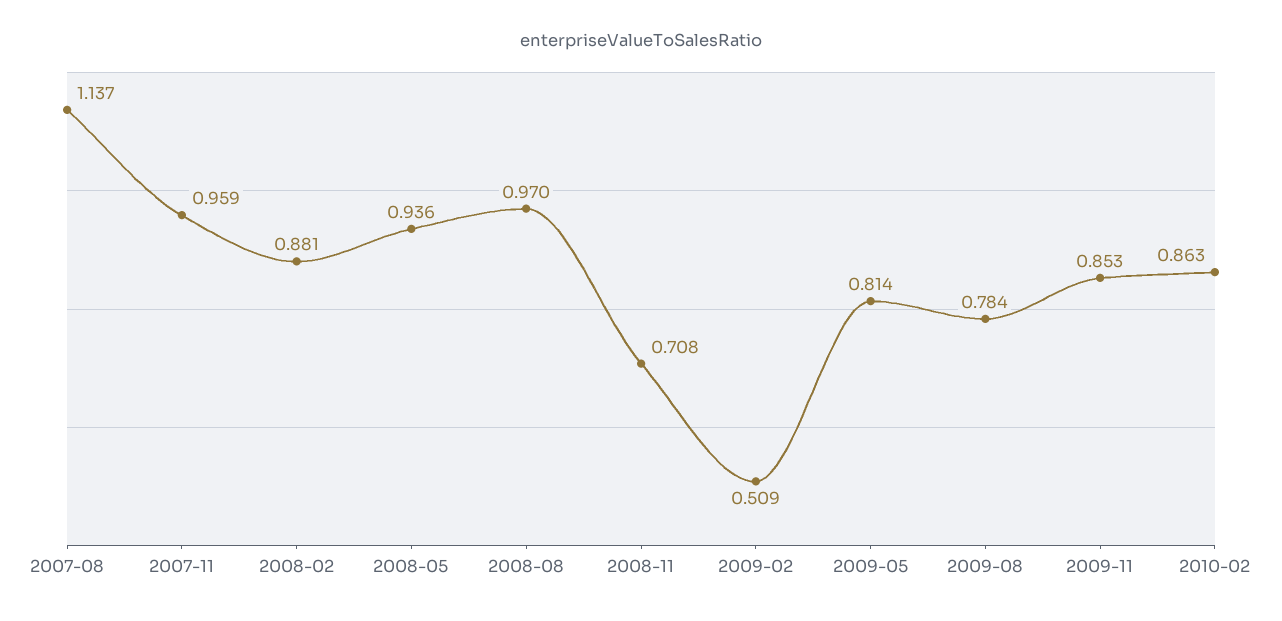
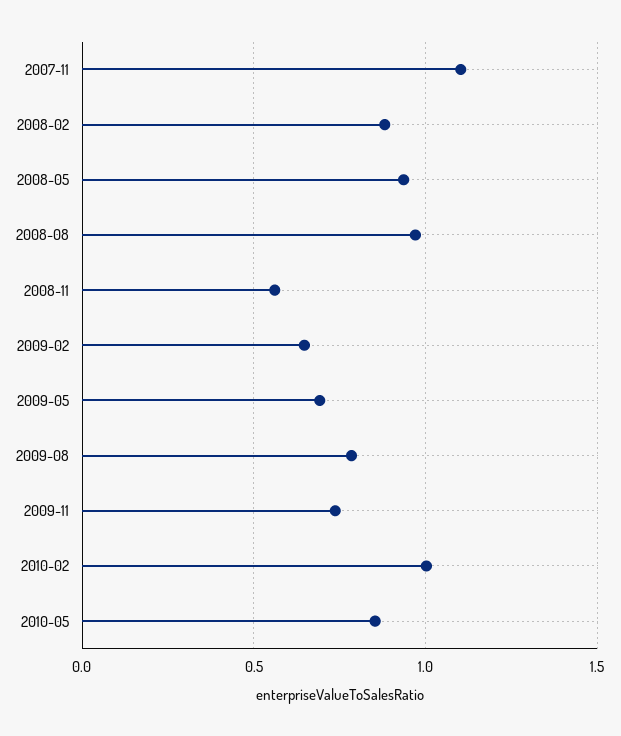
2007-08: 1.137 -> none
2007-11: 0.959 -> 1.1
2008-11: 0.708 -> 0.55
2009-02: 0.509 -> 0.65
2009-05: 0.814 -> 0.7
2009-11: 0.853 -> 0.75
2010-02: 0.863 -> 1
2010-05: none -> 0.85

